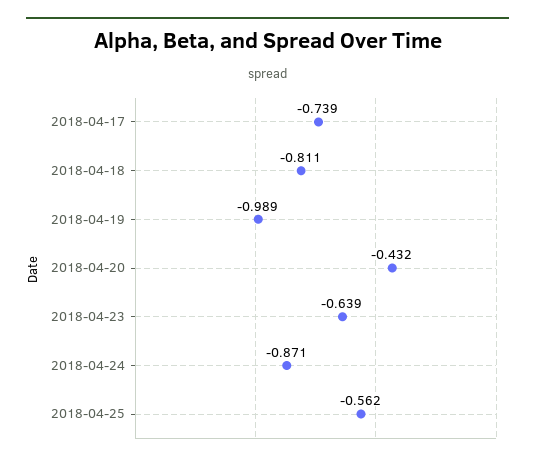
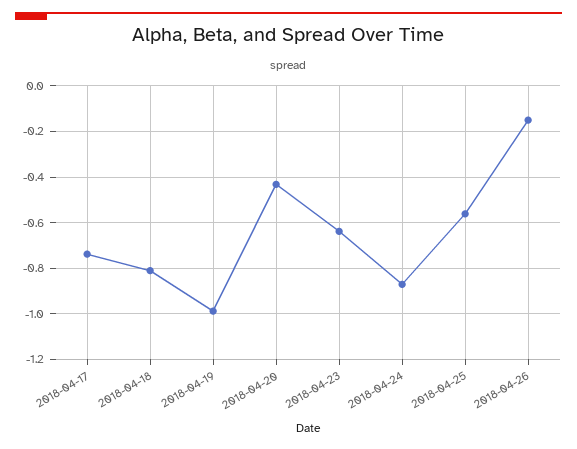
2018-04-26: none -> -0.15

